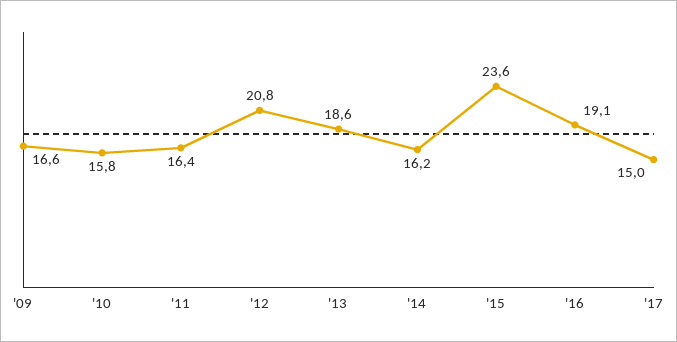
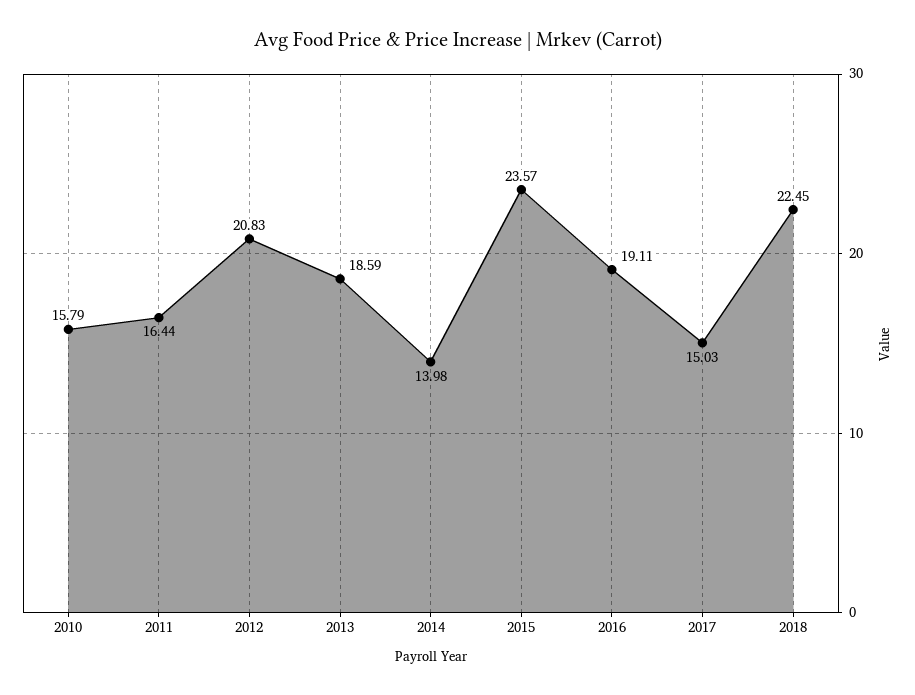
'09: 16.6 -> none
'14: 16.2 -> 13.98
2018: none -> 22.45

